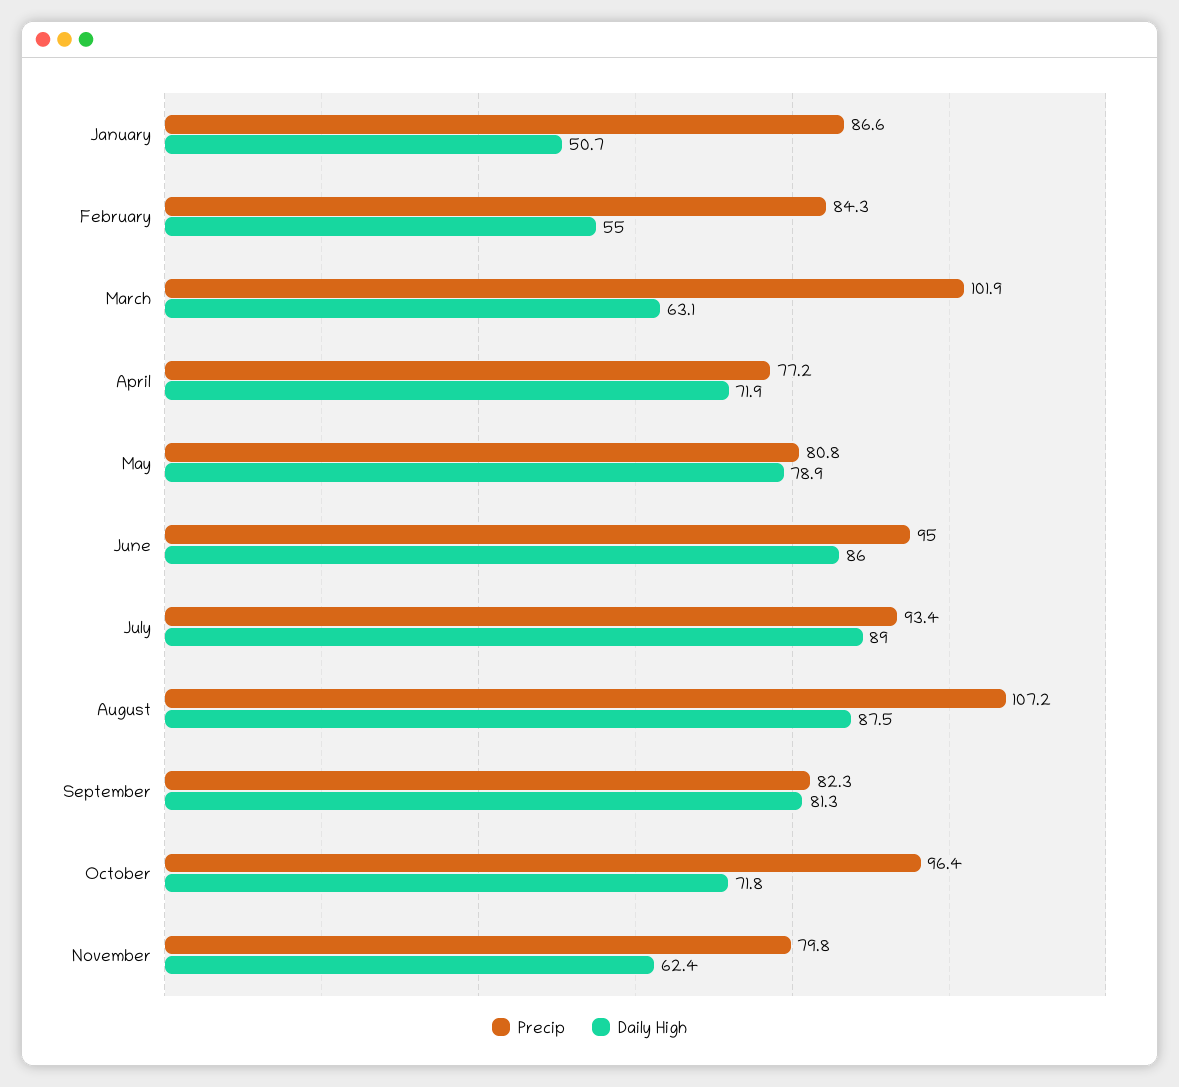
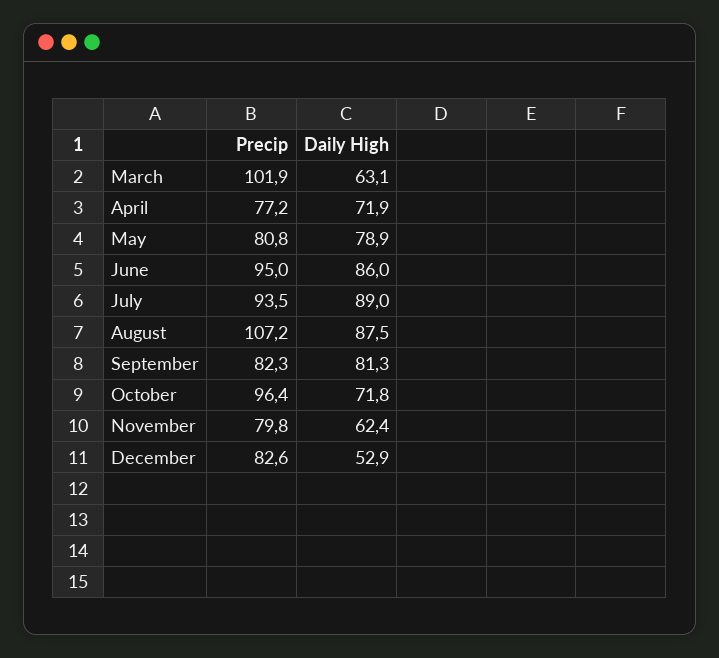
Precip, January: 86.6 -> none
Daily High, January: 50.7 -> none
Precip, February: 84.3 -> none
Daily High, February: 55 -> none
Precip, July: 93.4 -> 93.5
Precip, December: none -> 82.6
Daily High, December: none -> 52.9

